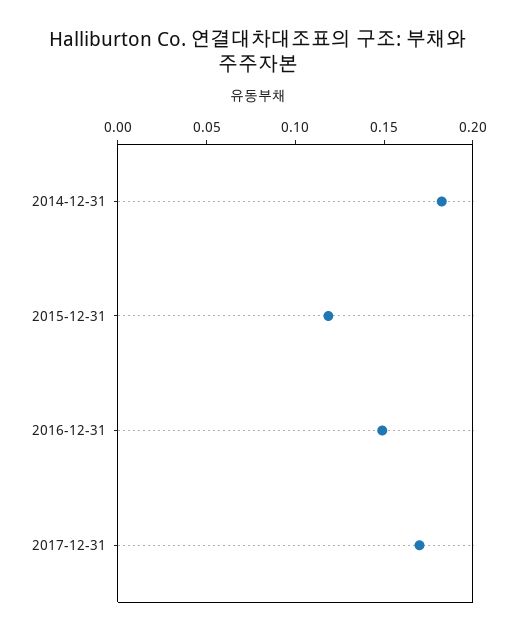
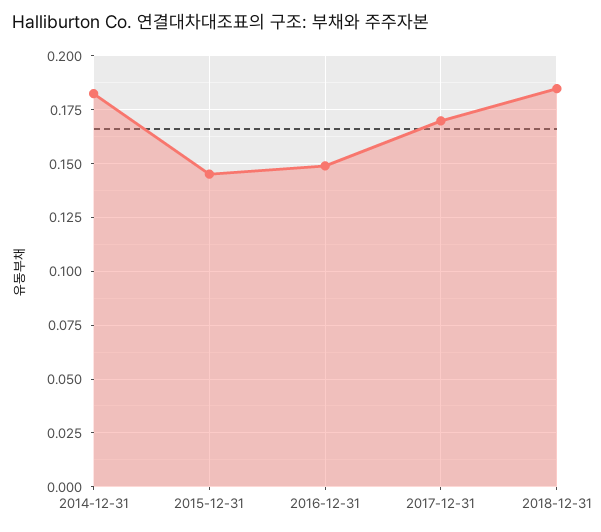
2015-12-31: 0.12 -> 0.145
2018-12-31: none -> 0.185

